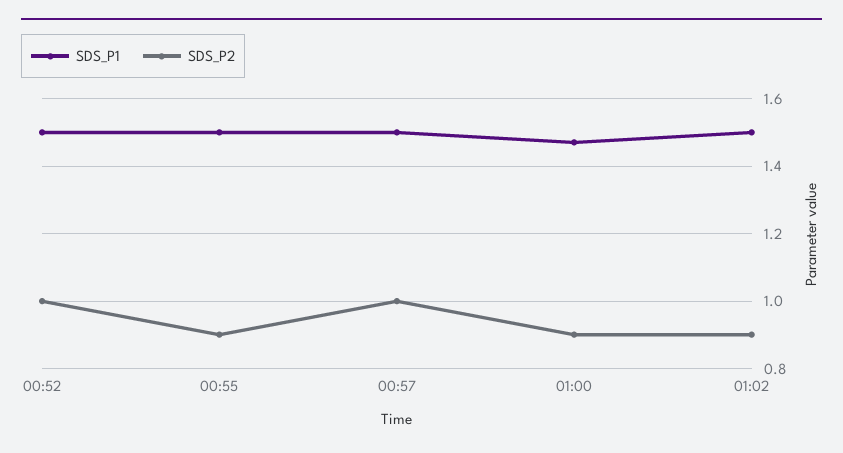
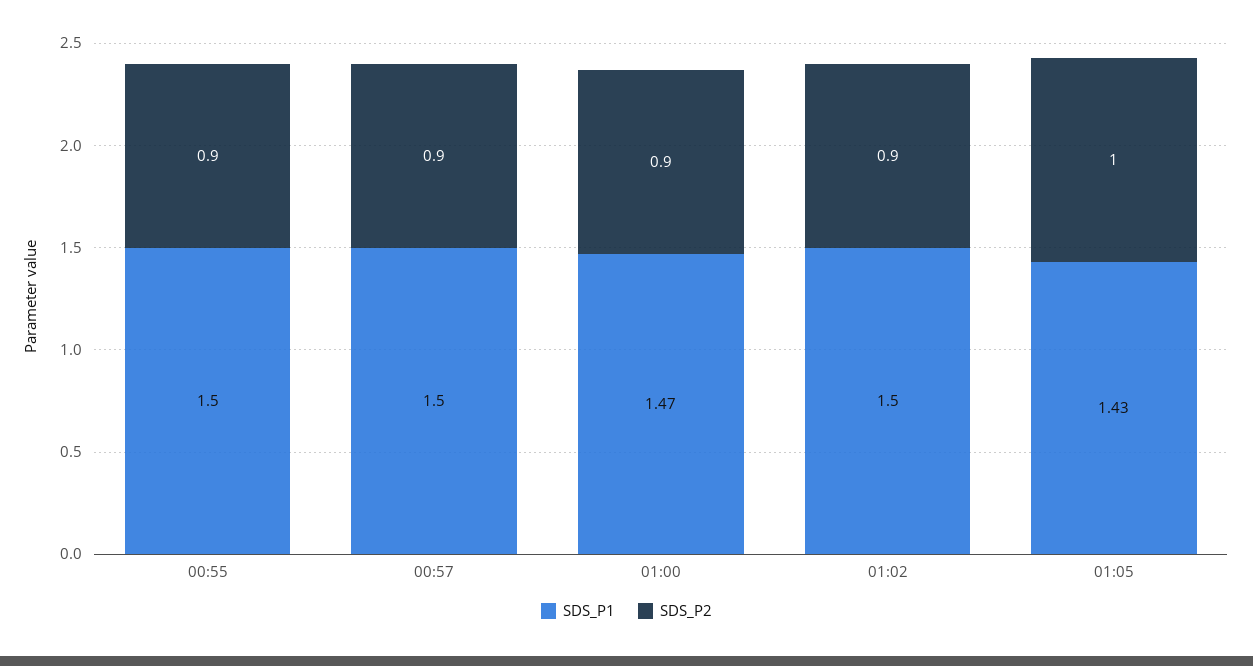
SDS_P1, 00:52: 1.5 -> none
SDS_P2, 00:52: 1 -> none
SDS_P2, 00:57: 1 -> 0.9
SDS_P1, 01:05: none -> 1.43
SDS_P2, 01:05: none -> 1

